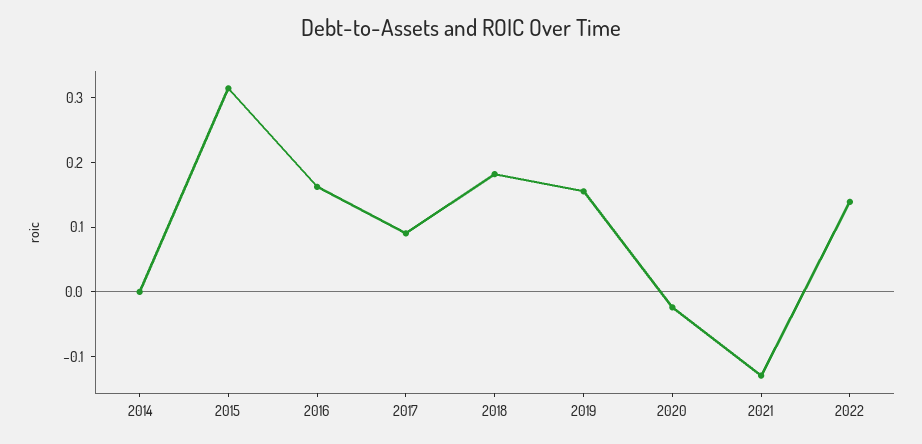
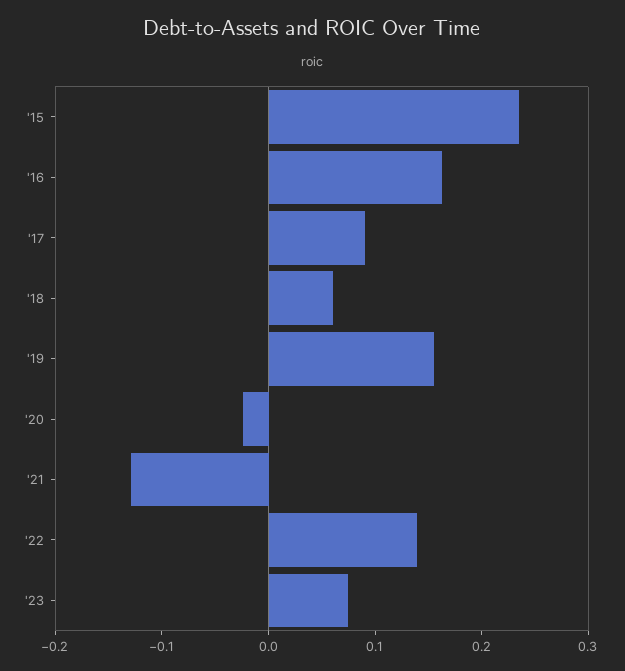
2014: 0 -> none
2015: 0.32 -> 0.24
2018: 0.18 -> 0.06
'23: none -> 0.08

